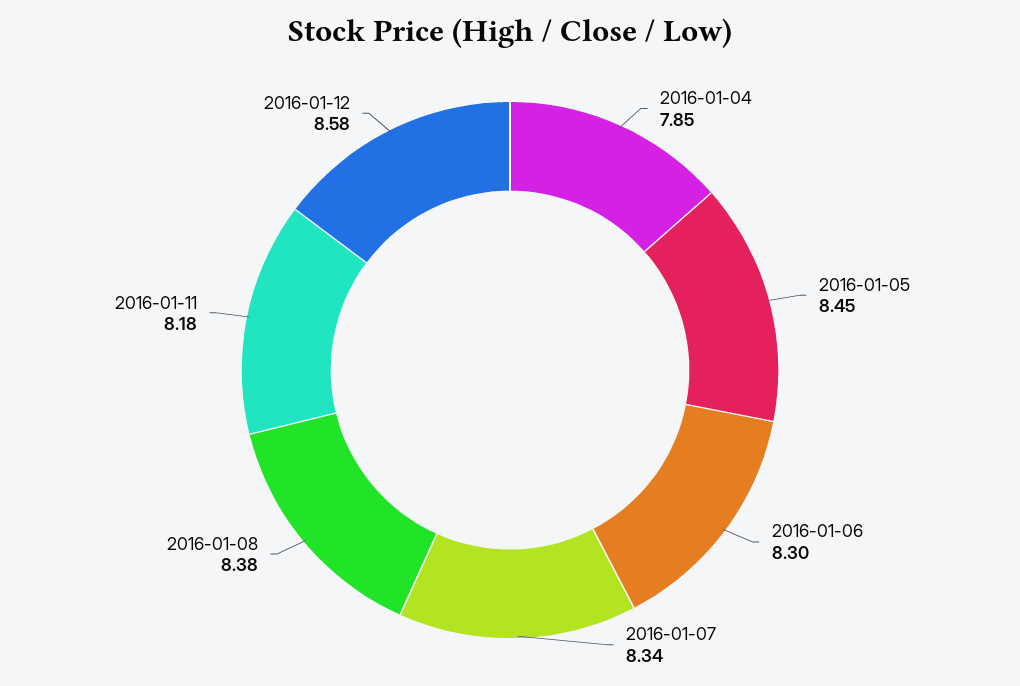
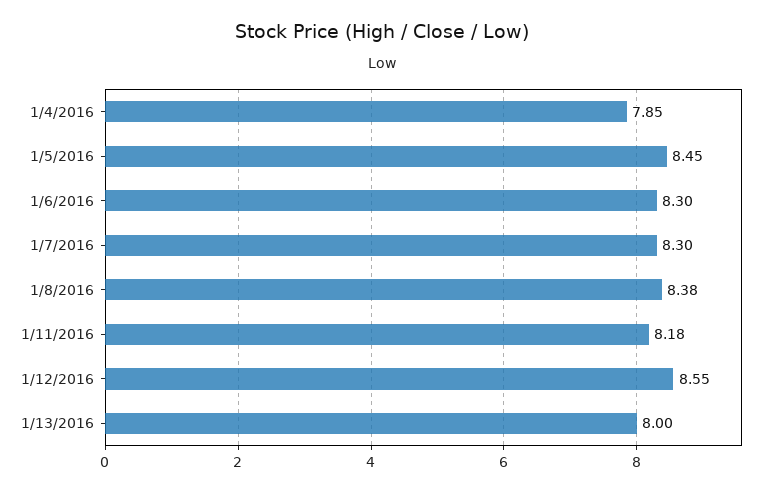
2016-01-07: 8.34 -> 8.3
2016-01-12: 8.58 -> 8.55
1/13/2016: none -> 8

